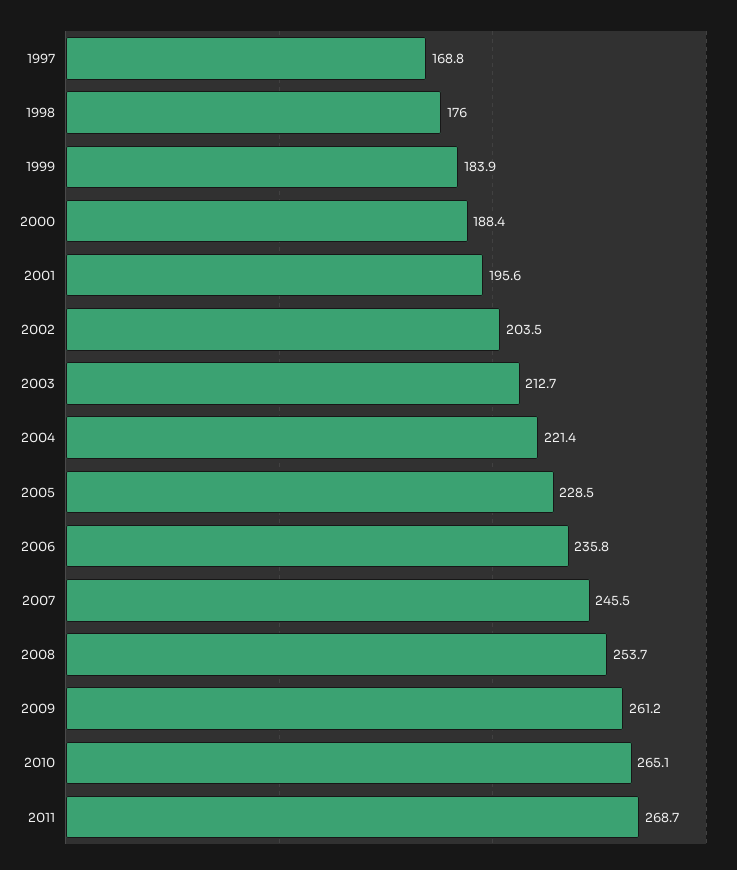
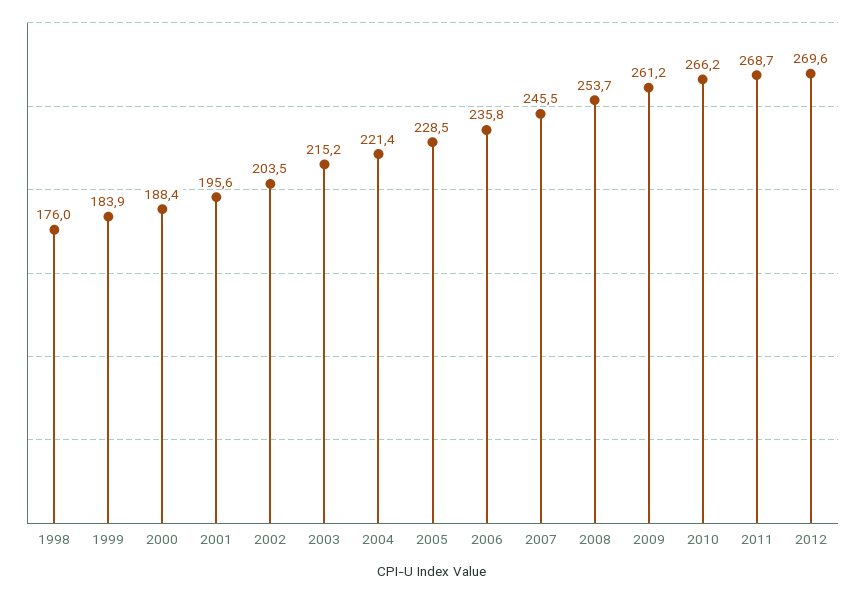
1997: 168.8 -> none
2003: 212.7 -> 215.2
2010: 265.1 -> 266.2
2012: none -> 269.6

